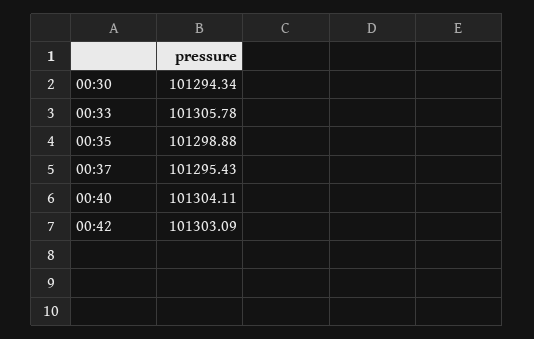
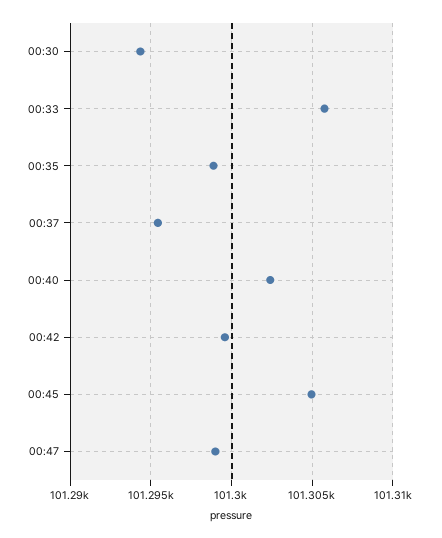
00:40: 101304.11 -> 101302.5
00:42: 101303.09 -> 101299.5
00:45: none -> 101305
00:47: none -> 101299

